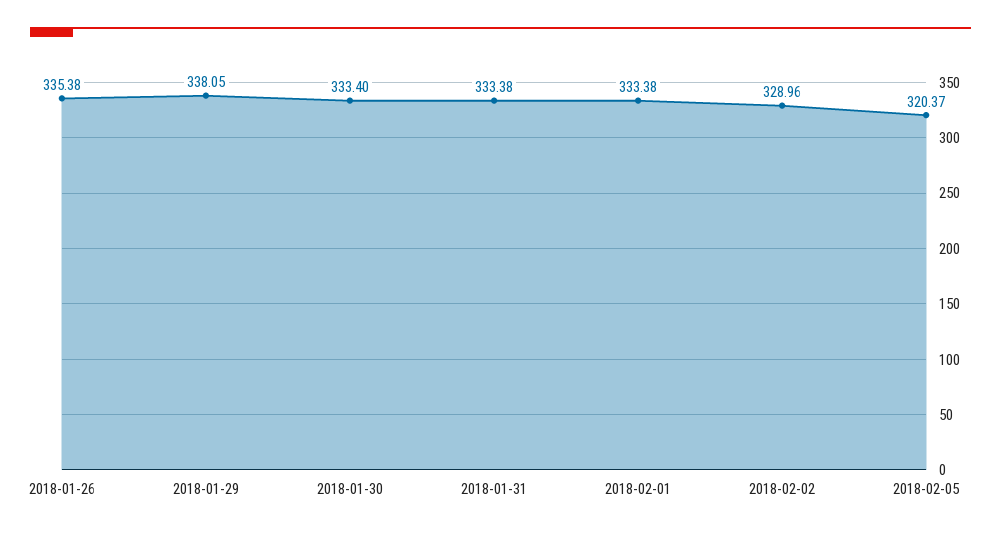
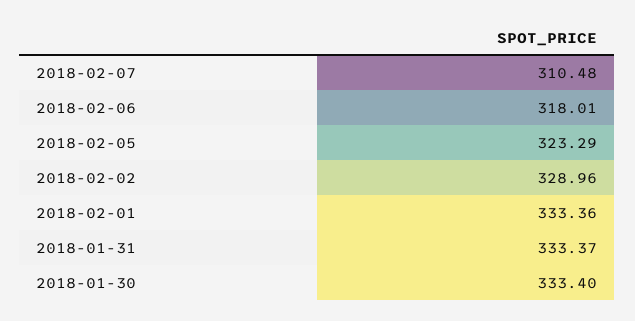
2018-01-26: 335.38 -> none
2018-01-29: 338.05 -> none
2018-01-31: 333.38 -> 333.37
2018-02-01: 333.38 -> 333.36
2018-02-05: 320.37 -> 323.29
2018-02-07: none -> 310.48
2018-02-06: none -> 318.01

